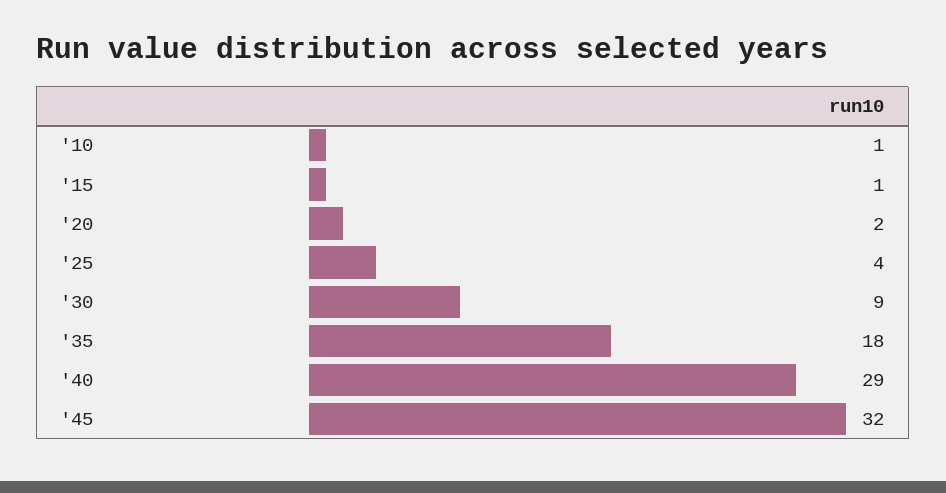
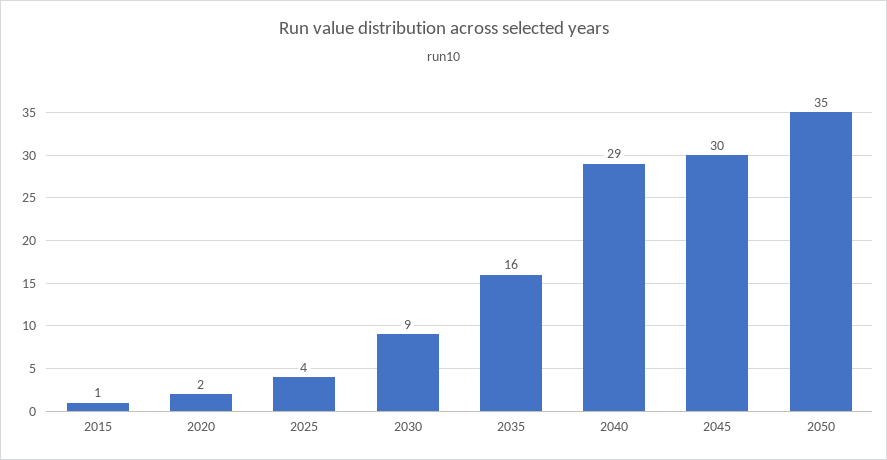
'10: 1 -> none
'35: 18 -> 16
'45: 32 -> 30
2050: none -> 35

